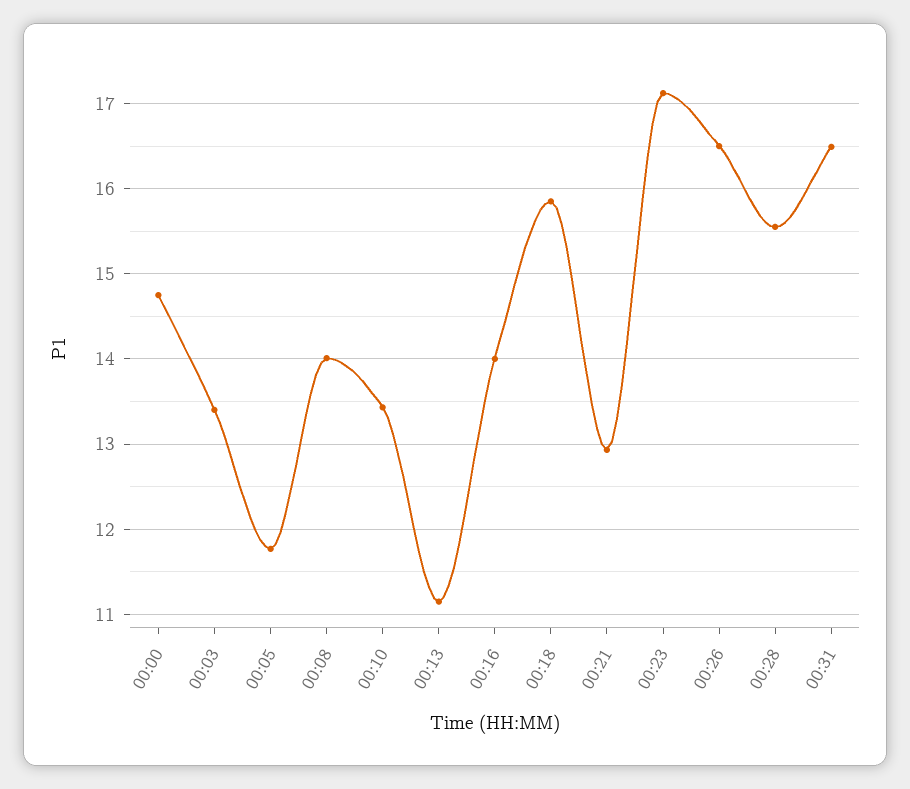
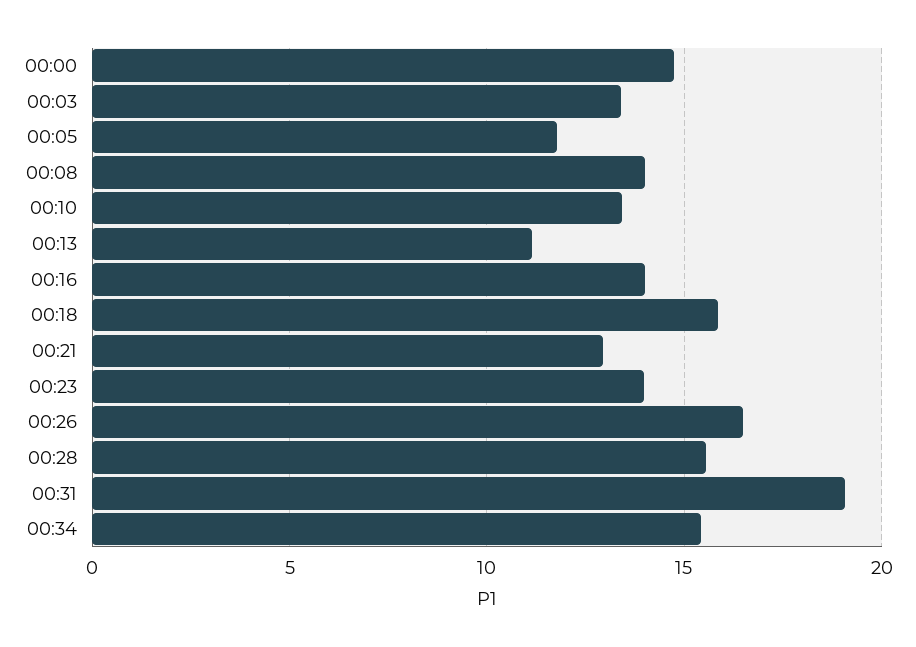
00:23: 17.1 -> 14
00:31: 16.5 -> 19
00:34: none -> 15.5

